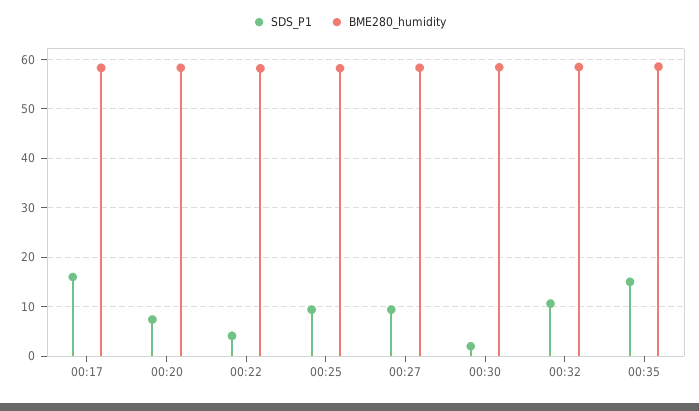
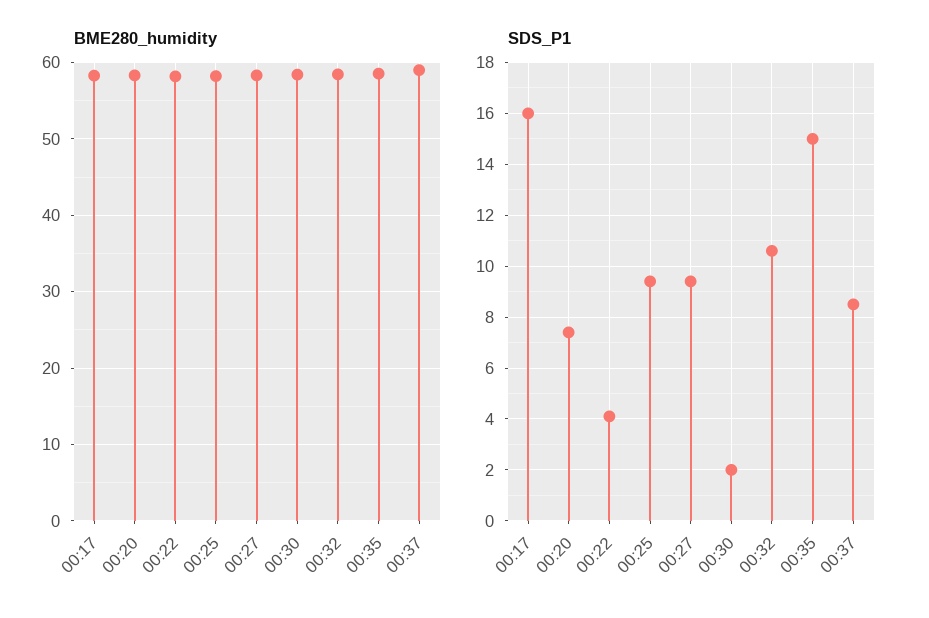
BME280_humidity, 00:37: none -> 59
SDS_P1, 00:37: none -> 8.5

